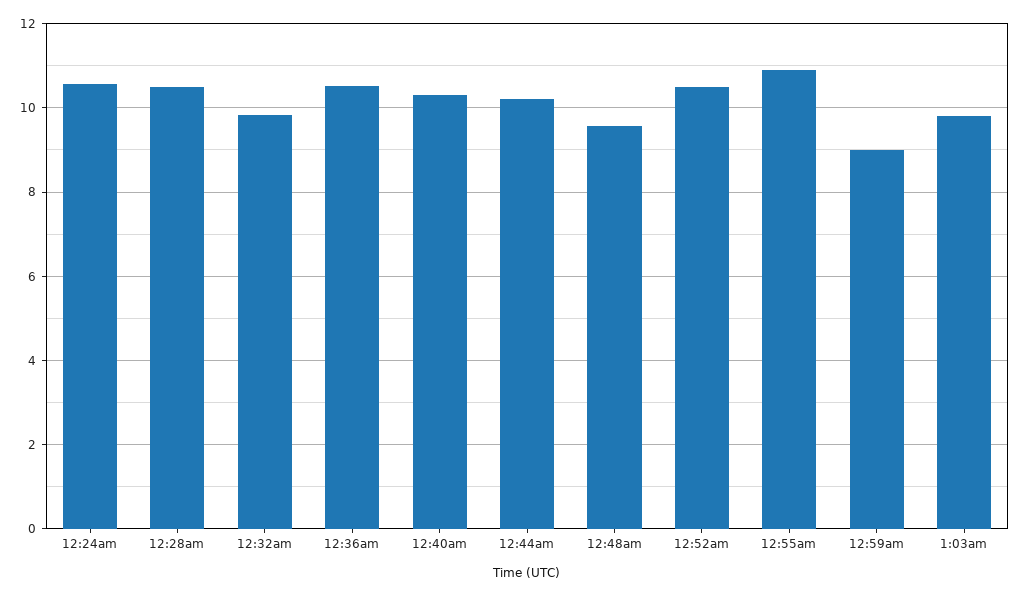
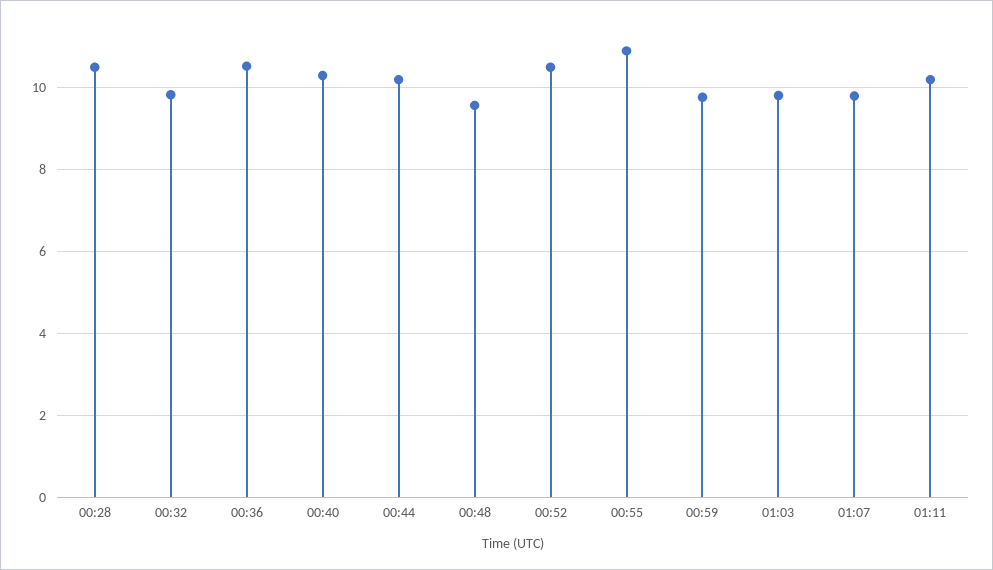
12:24am: 10.6 -> none
12:59am: 9 -> 9.8
01:07: none -> 9.8
01:11: none -> 10.2

